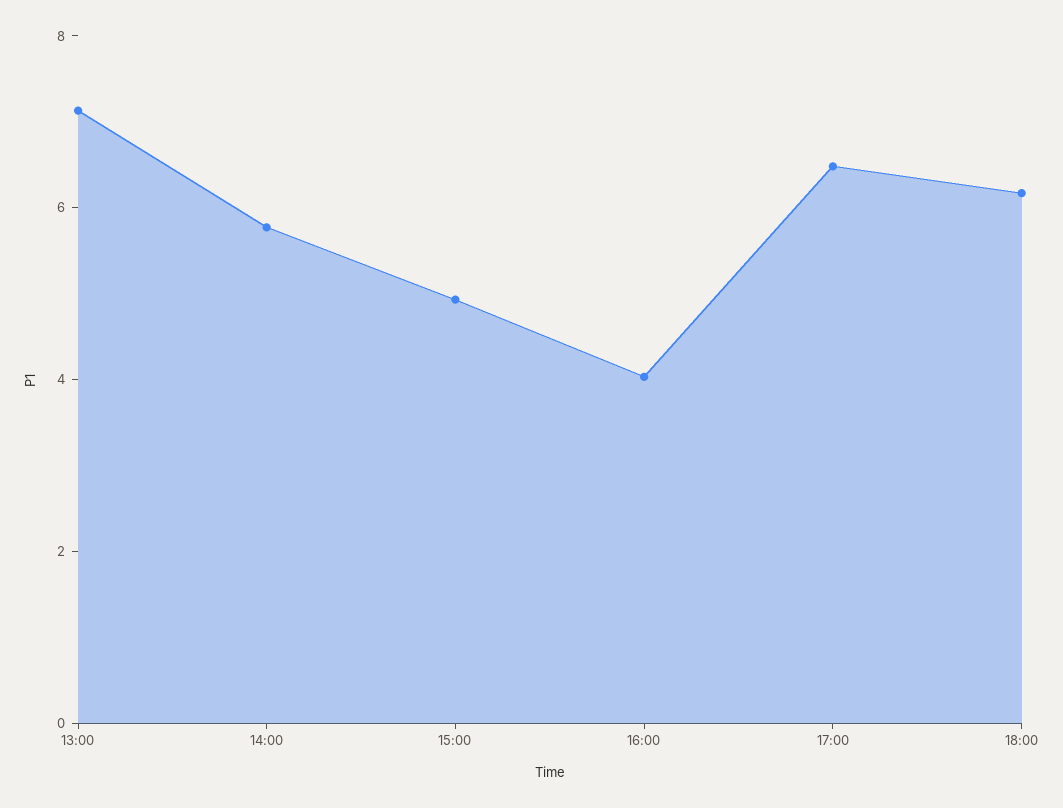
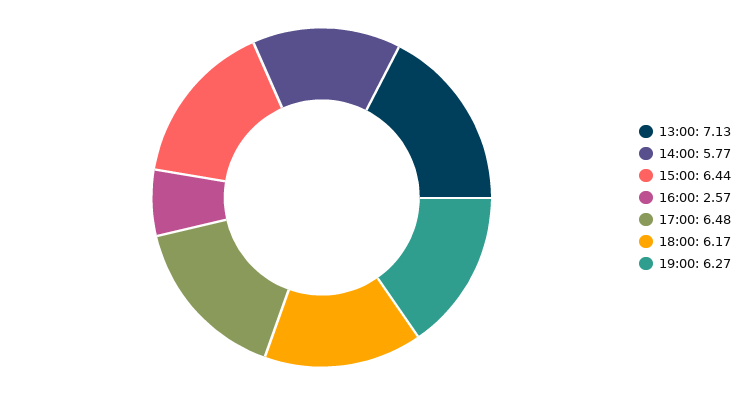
15:00: 5 -> 6.44
16:00: 4 -> 2.57
19:00: none -> 6.27

